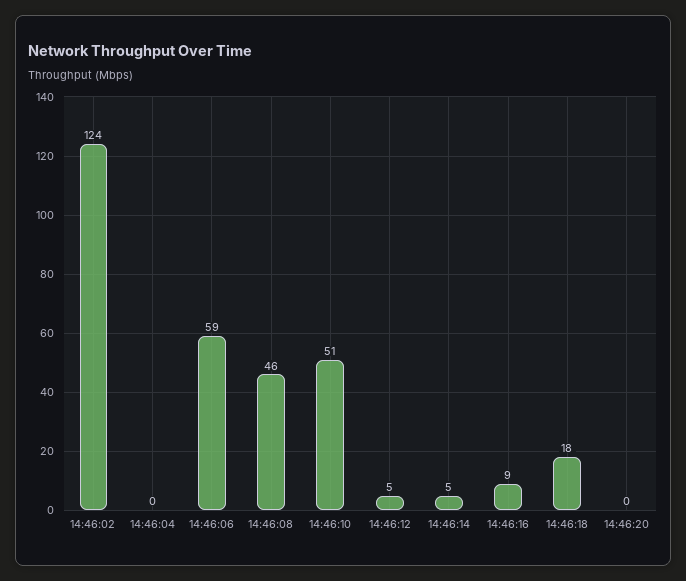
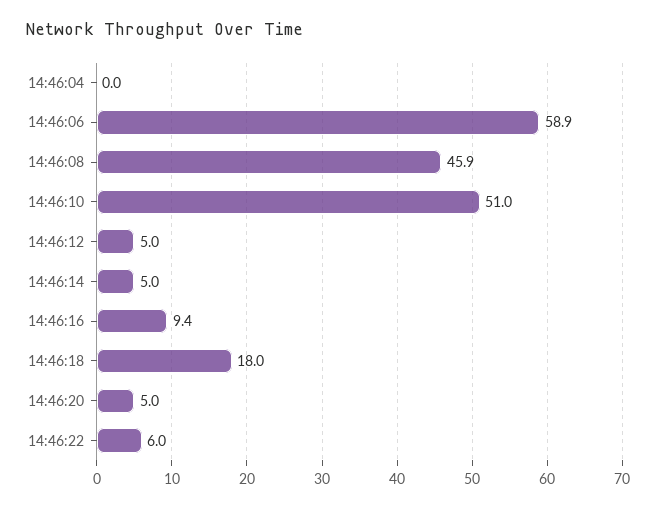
14:46:02: 124 -> none
14:46:20: 0 -> 5
14:46:22: none -> 6

